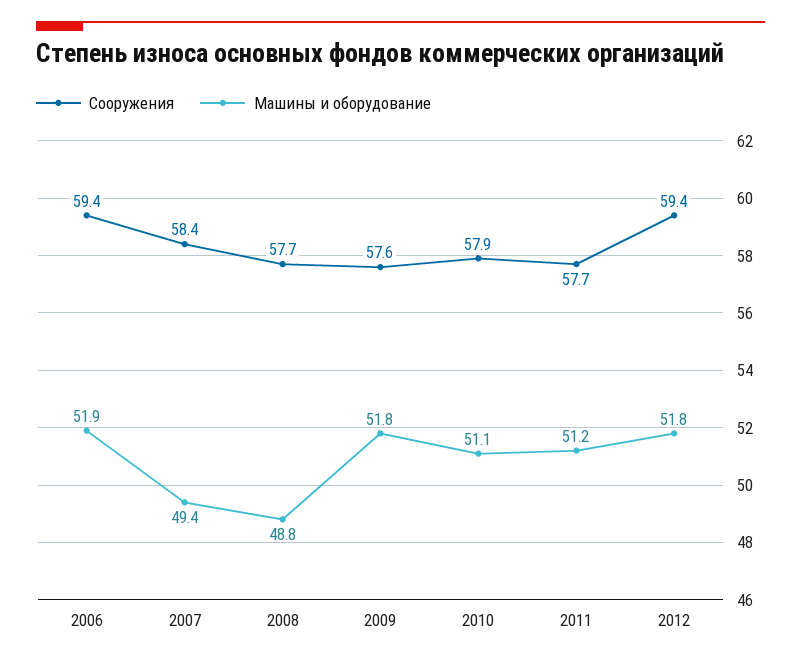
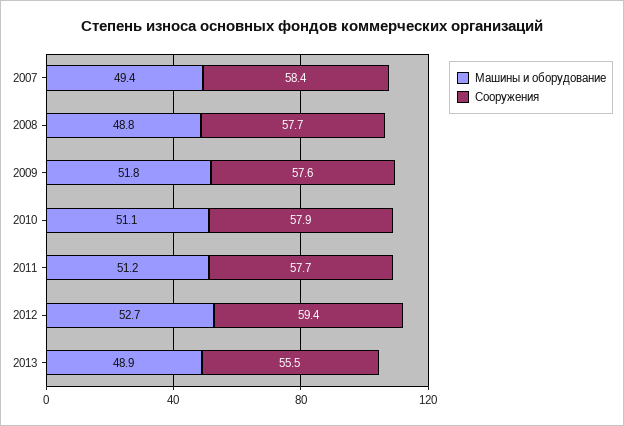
Сооружения, 2006: 59.4 -> none
Машины и оборудование, 2006: 51.9 -> none
Машины и оборудование, 2012: 51.8 -> 52.7
Машины и оборудование, 2013: none -> 48.9
Сооружения, 2013: none -> 55.5

